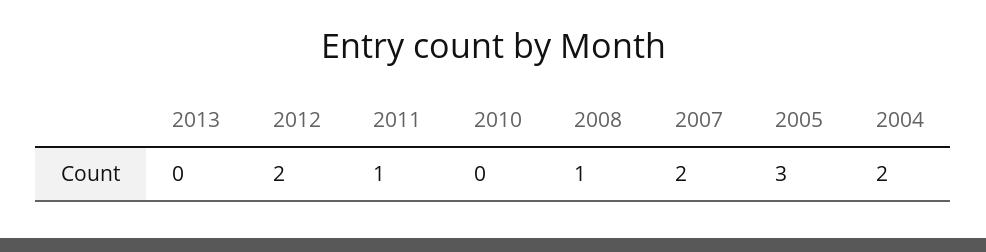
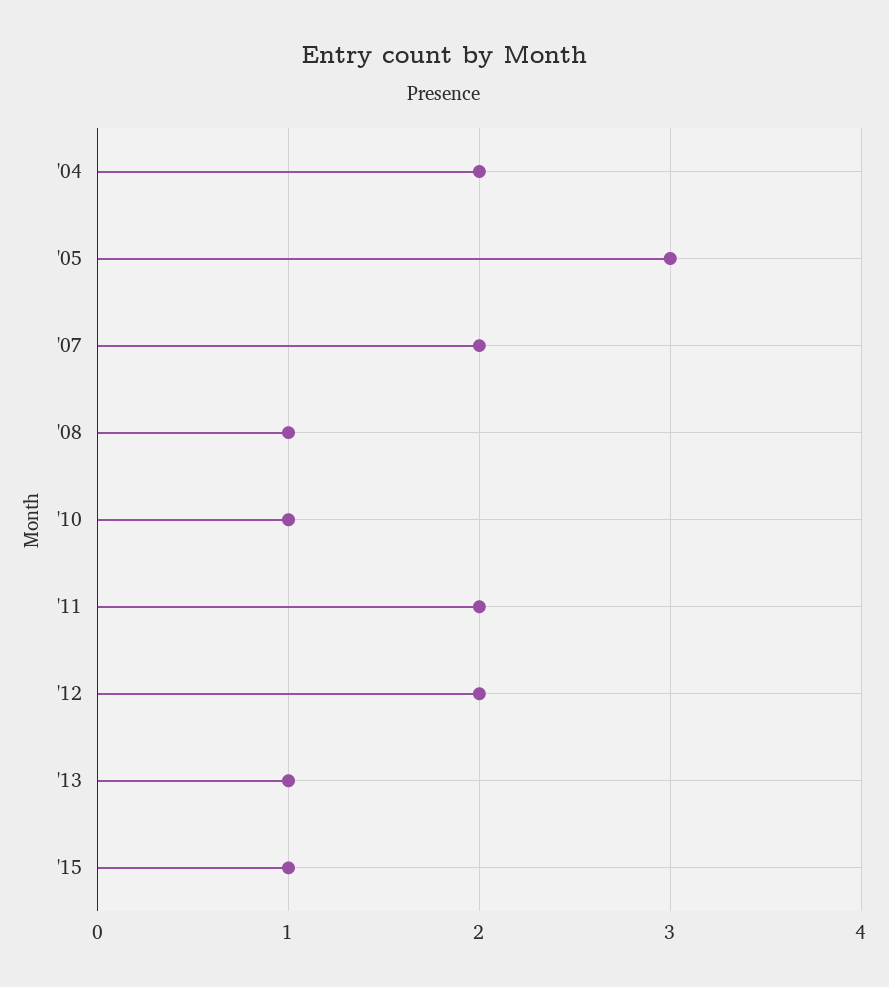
2013: 0 -> 1
2011: 1 -> 2
2010: 0 -> 1
'15: none -> 1

